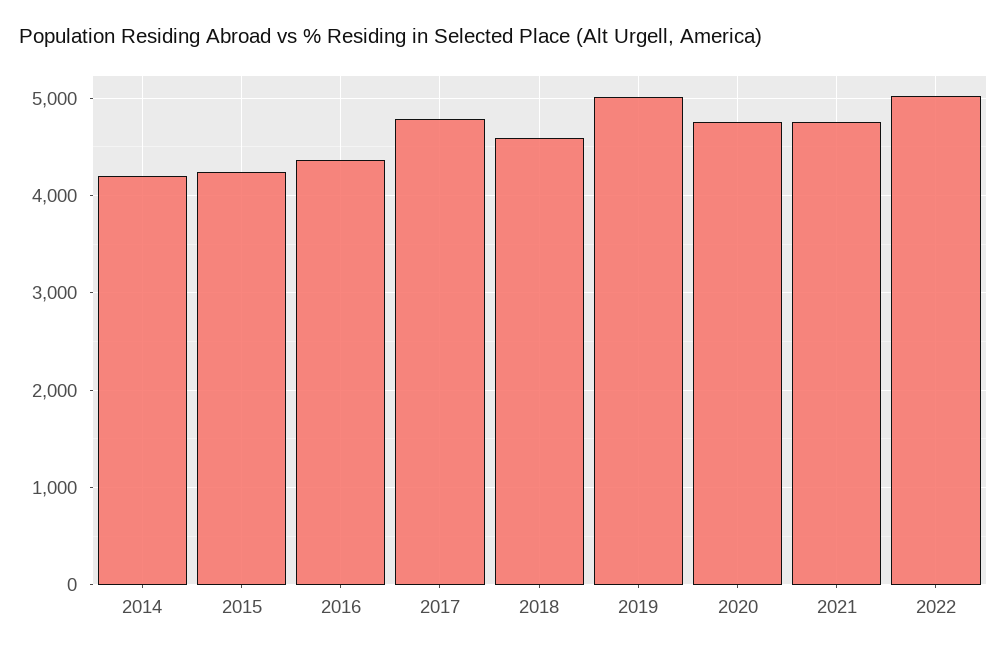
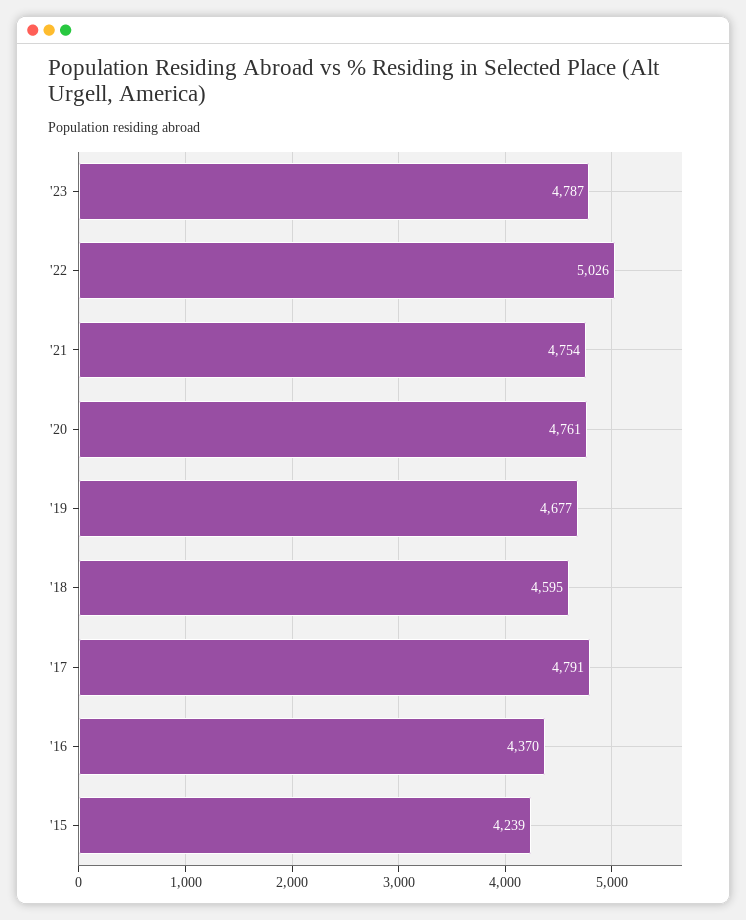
2014: 4200 -> none
2019: 5000 -> 4677
'23: none -> 4787

